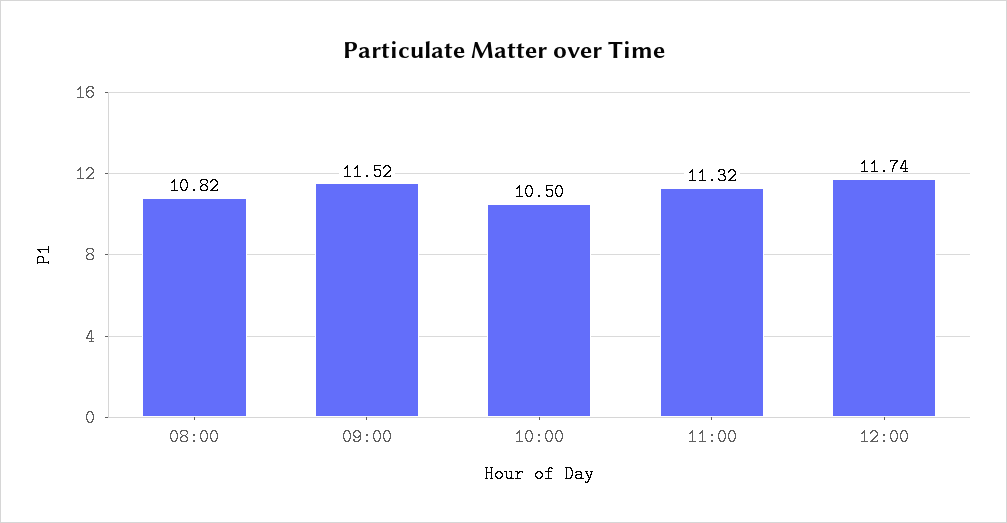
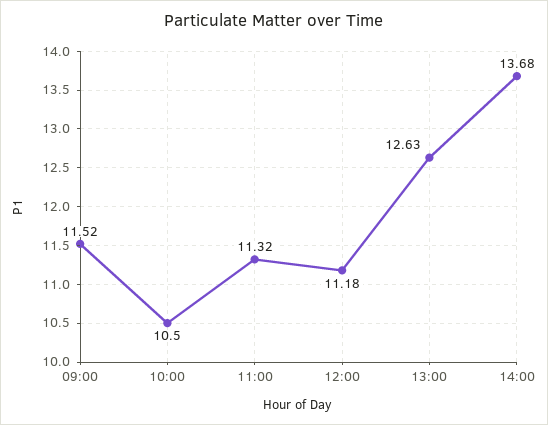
08:00: 10.82 -> none
12:00: 11.74 -> 11.18
13:00: none -> 12.63
14:00: none -> 13.68

